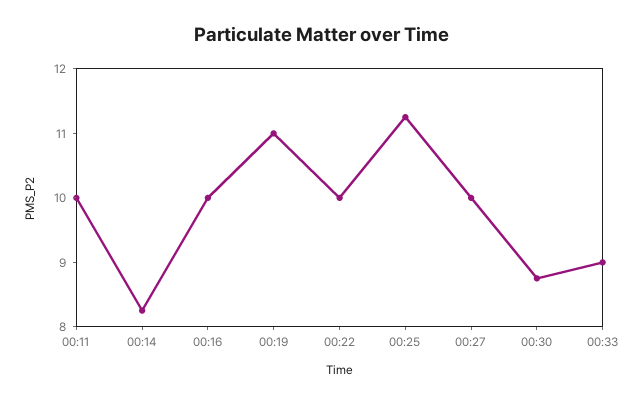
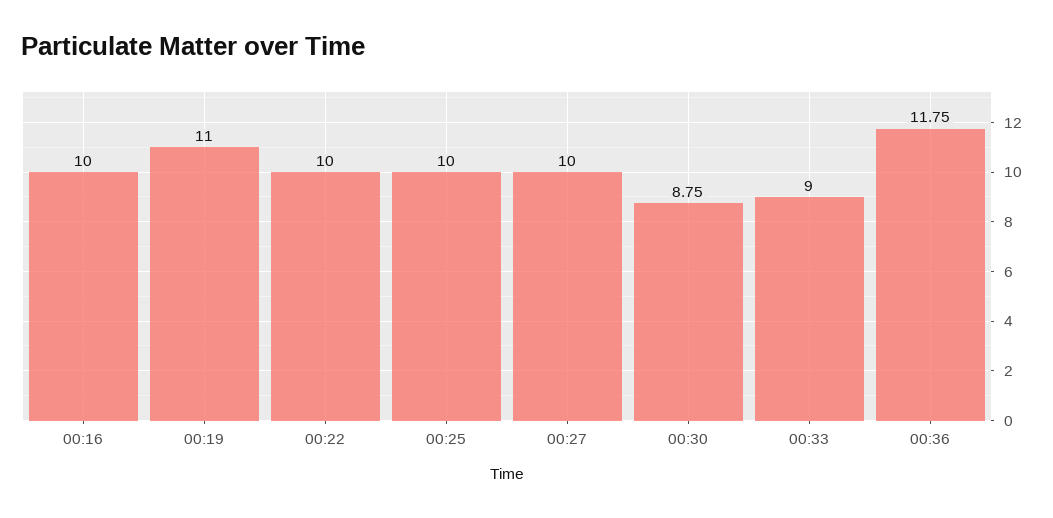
00:11: 10 -> none
00:14: 8.2 -> none
00:25: 11.2 -> 10
00:36: none -> 11.75

